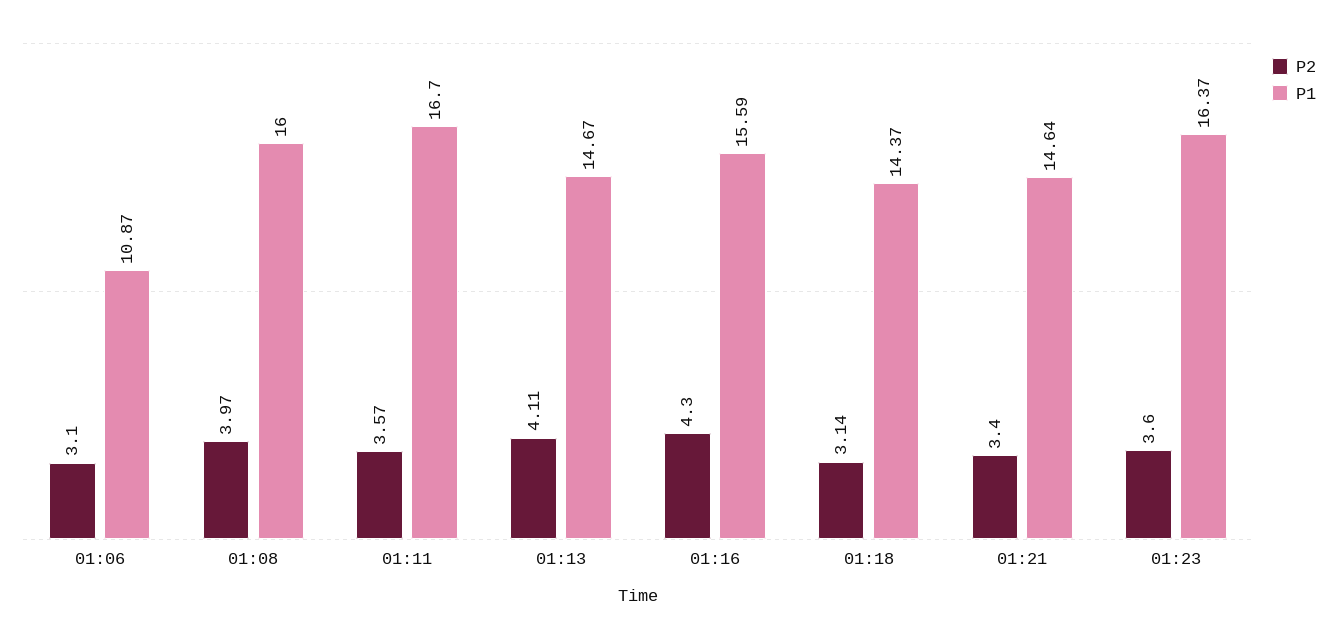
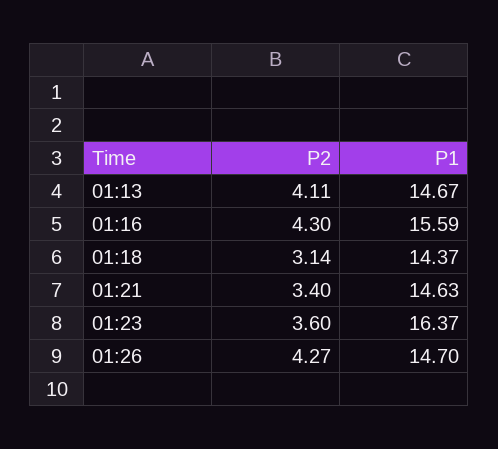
P2, 01:06: 3.1 -> none
P1, 01:06: 10.87 -> none
P2, 01:08: 3.97 -> none
P1, 01:08: 16 -> none
P2, 01:11: 3.57 -> none
P1, 01:11: 16.7 -> none
P1, 01:21: 14.64 -> 14.63
P2, 01:26: none -> 4.27
P1, 01:26: none -> 14.7

